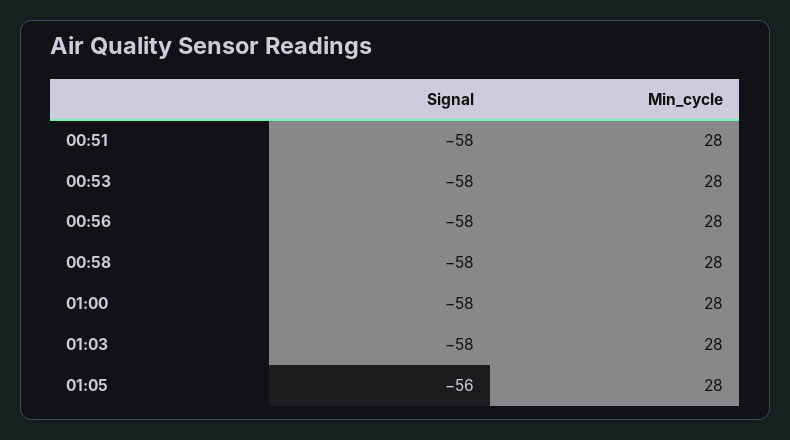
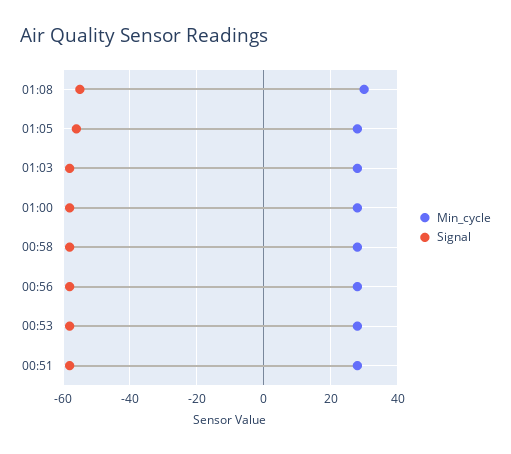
Min_cycle, 01:08: none -> 30
Signal, 01:08: none -> -55

